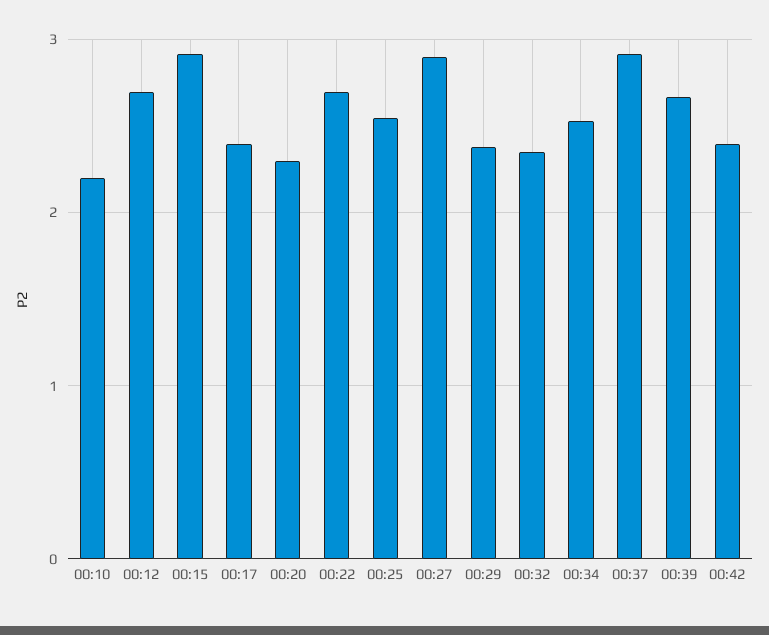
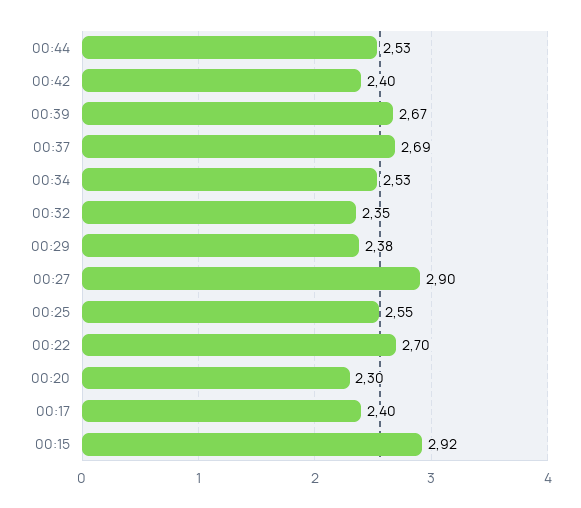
00:10: 2.2 -> none
00:12: 2.7 -> none
00:37: 2.9 -> 2.69
00:44: none -> 2.53

